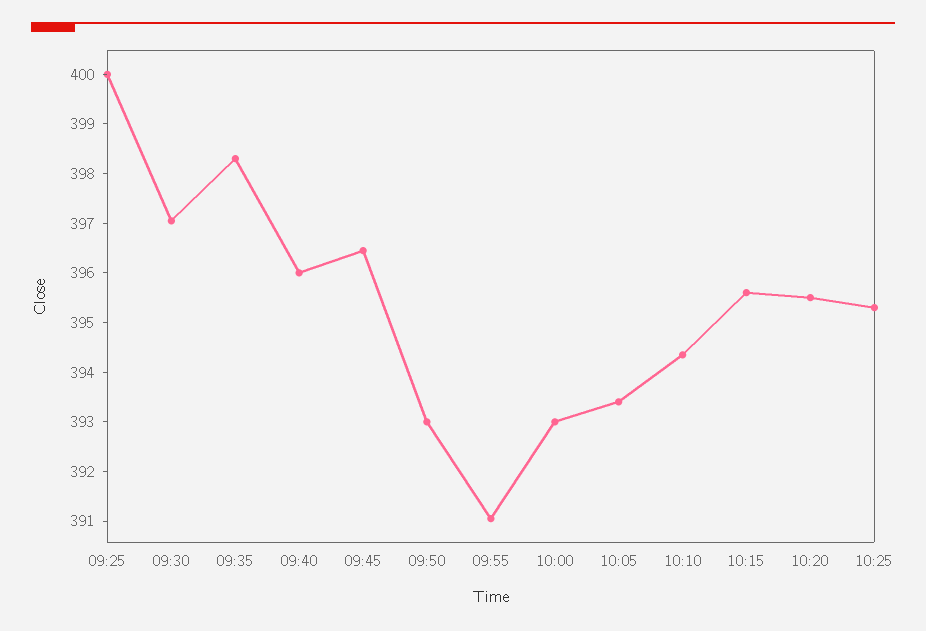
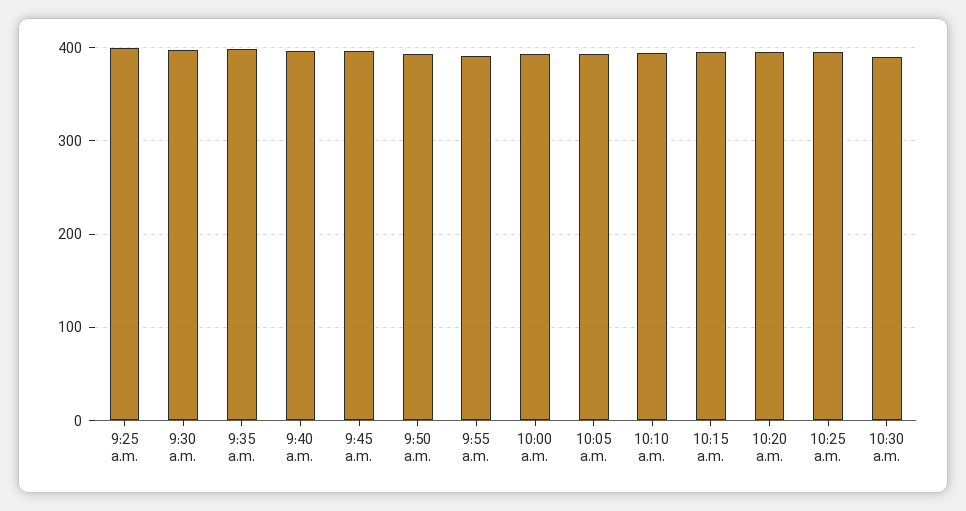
10:30 a.m.: none -> 390

